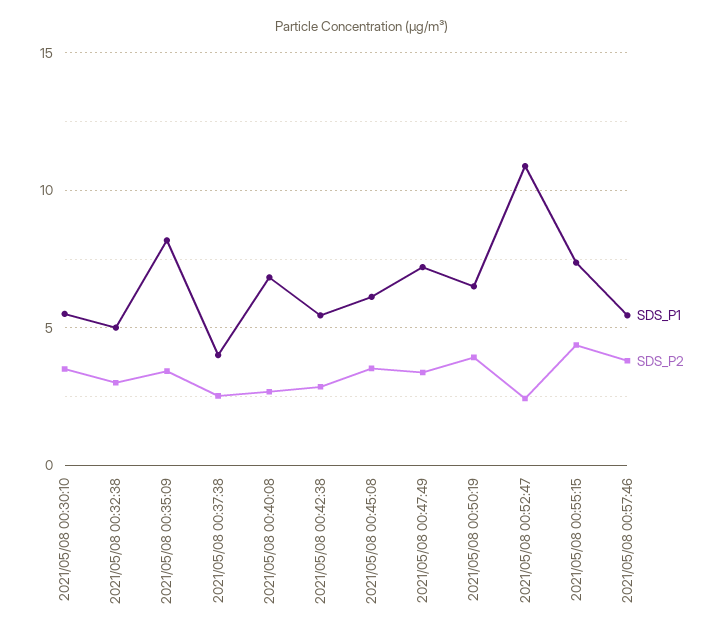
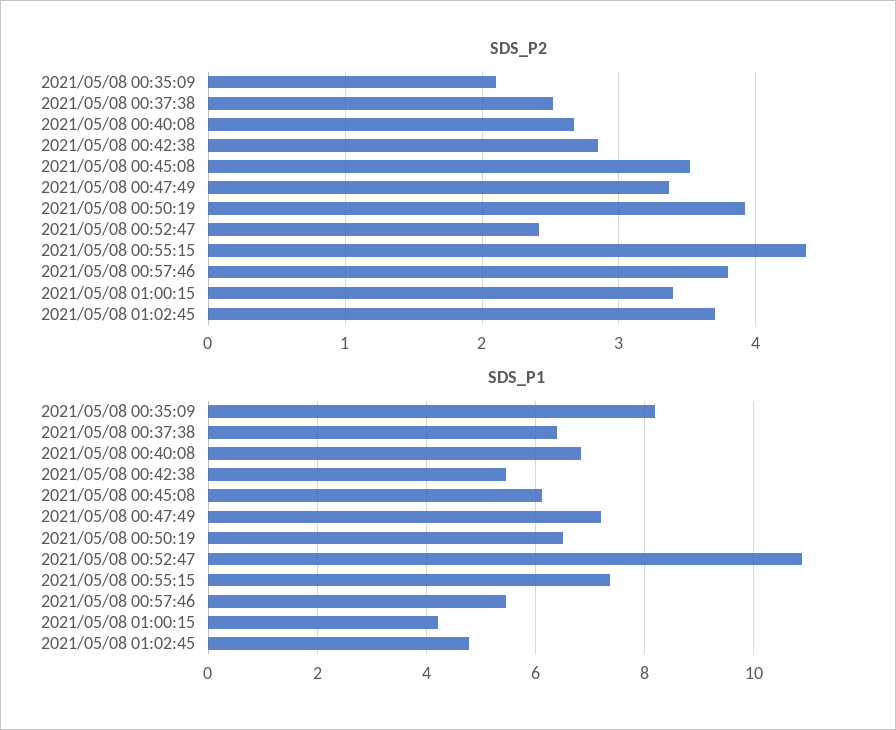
SDS_P1, 2021/05/08 00:30:10: 5.5 -> none
SDS_P2, 2021/05/08 00:30:10: 3.5 -> none
SDS_P1, 2021/05/08 00:32:38: 5 -> none
SDS_P2, 2021/05/08 00:32:38: 3 -> none
SDS_P2, 2021/05/08 00:35:09: 3.5 -> 2.1
SDS_P1, 2021/05/08 00:37:38: 4 -> 6.4
SDS_P2, 2021/05/08 01:00:15: none -> 3.4
SDS_P2, 2021/05/08 01:02:45: none -> 3.7
SDS_P1, 2021/05/08 01:00:15: none -> 4.2
SDS_P1, 2021/05/08 01:02:45: none -> 4.8

